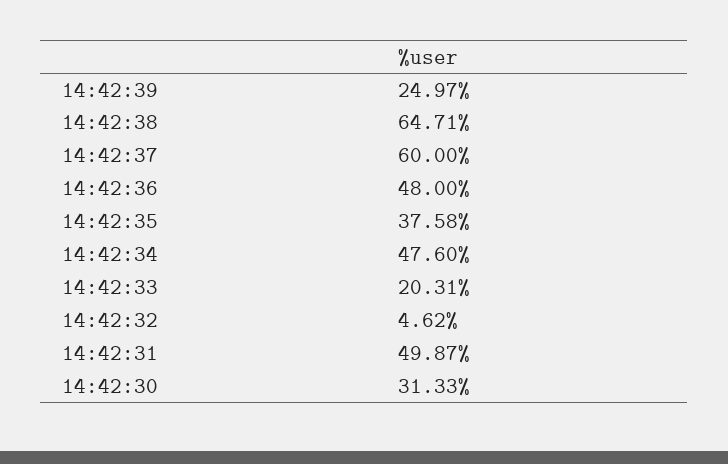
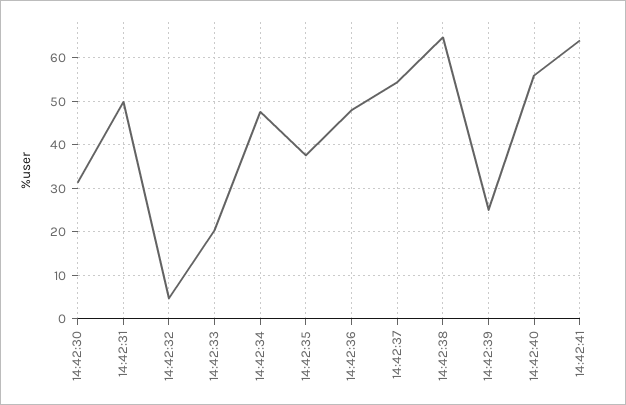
14:42:37: 60 -> 54
14:42:40: none -> 56
14:42:41: none -> 64

